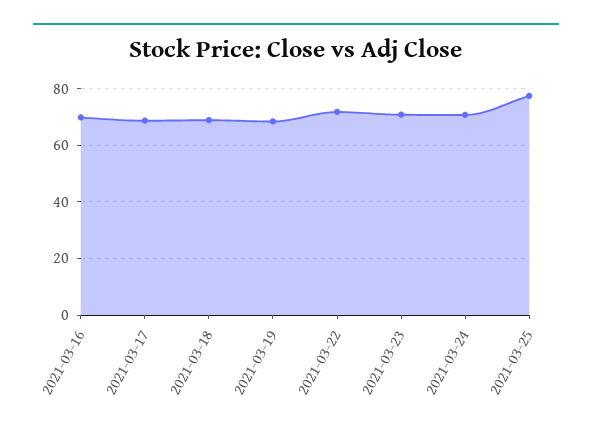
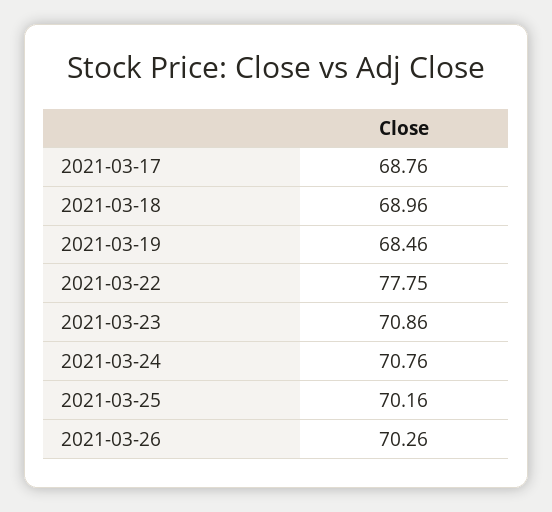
2021-03-16: 70 -> none
2021-03-22: 72.5 -> 77.75
2021-03-25: 77.5 -> 70.16
2021-03-26: none -> 70.26

